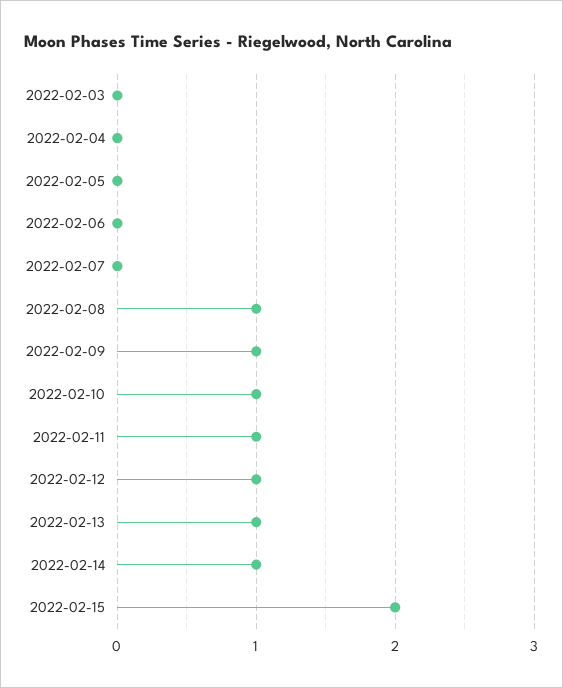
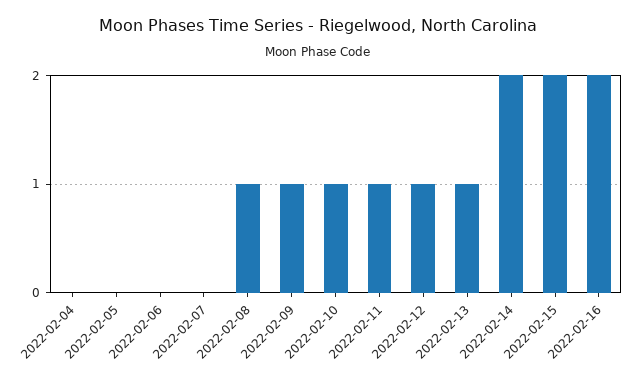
2022-02-03: 0 -> none
2022-02-14: 1 -> 2
2022-02-16: none -> 2

